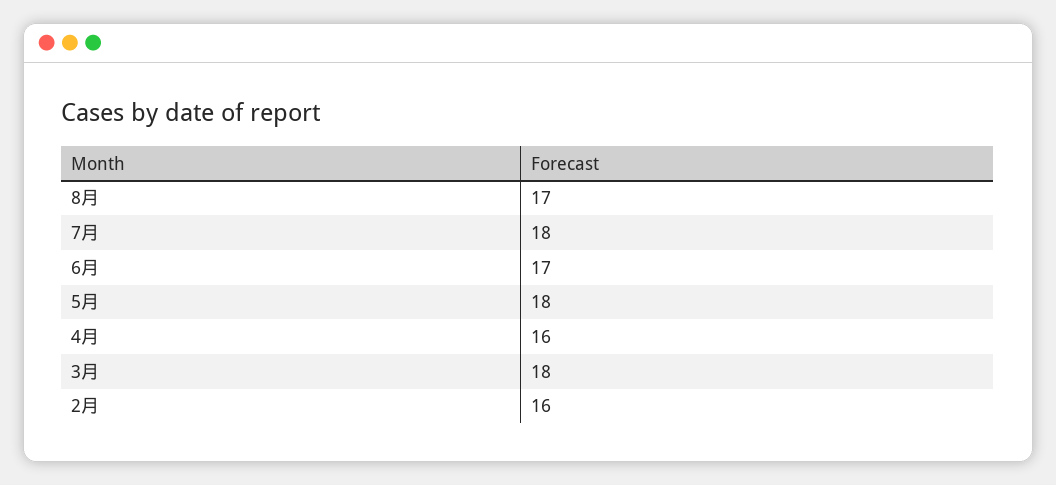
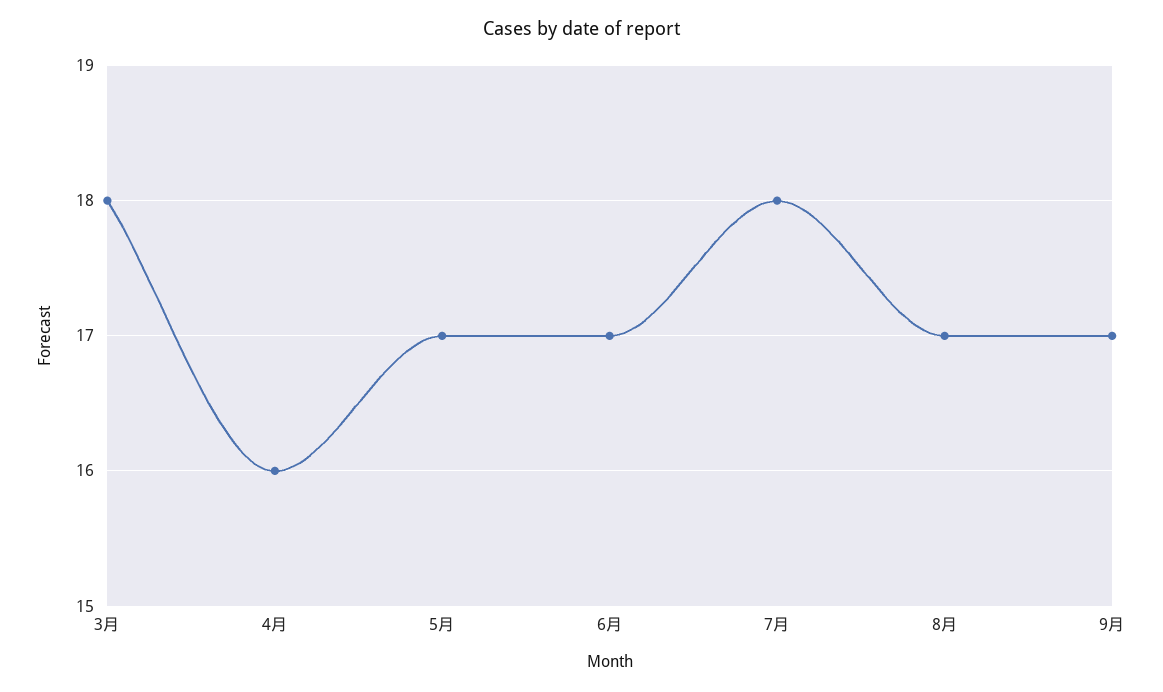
5月: 18 -> 17
2月: 16 -> none
9月: none -> 17

